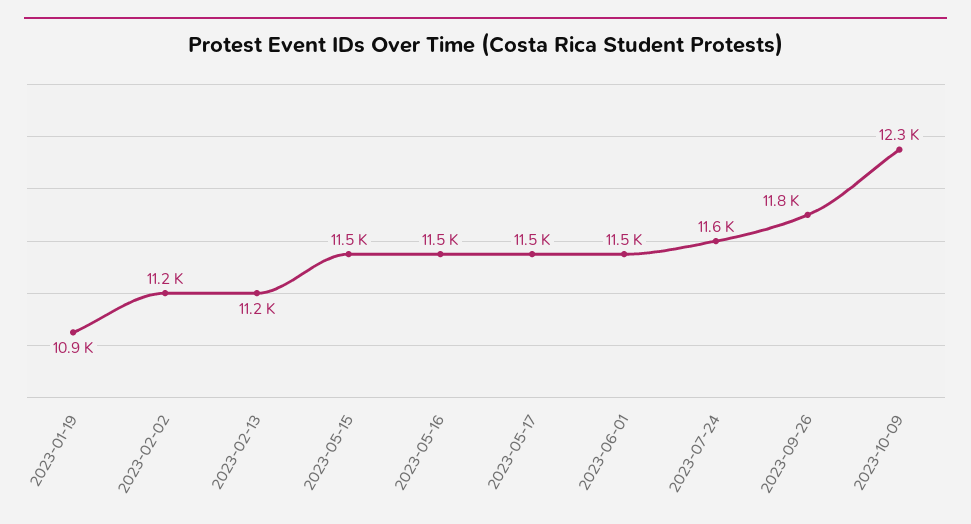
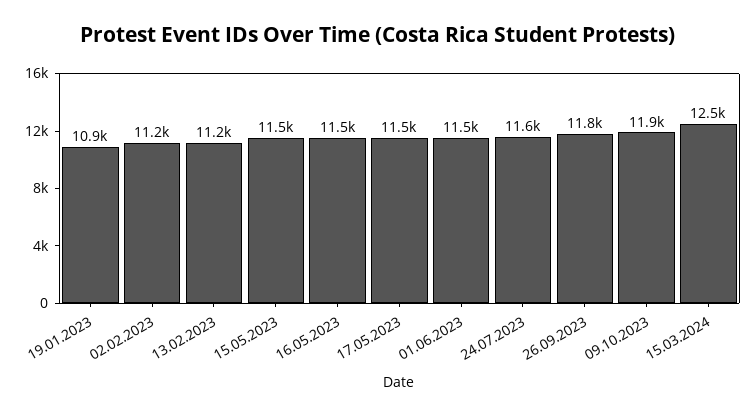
2023-10-09: 12300 -> 11900
15.03.2024: none -> 12500

